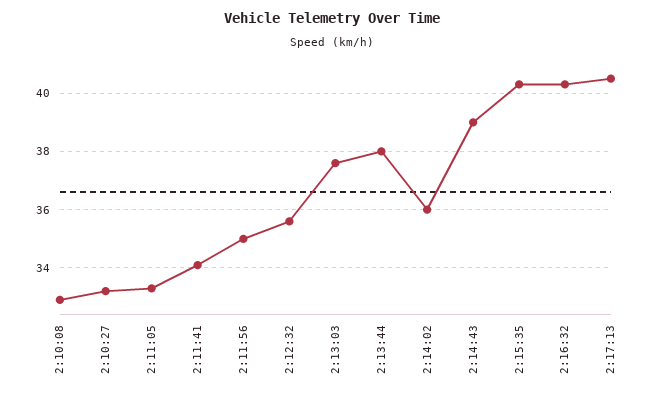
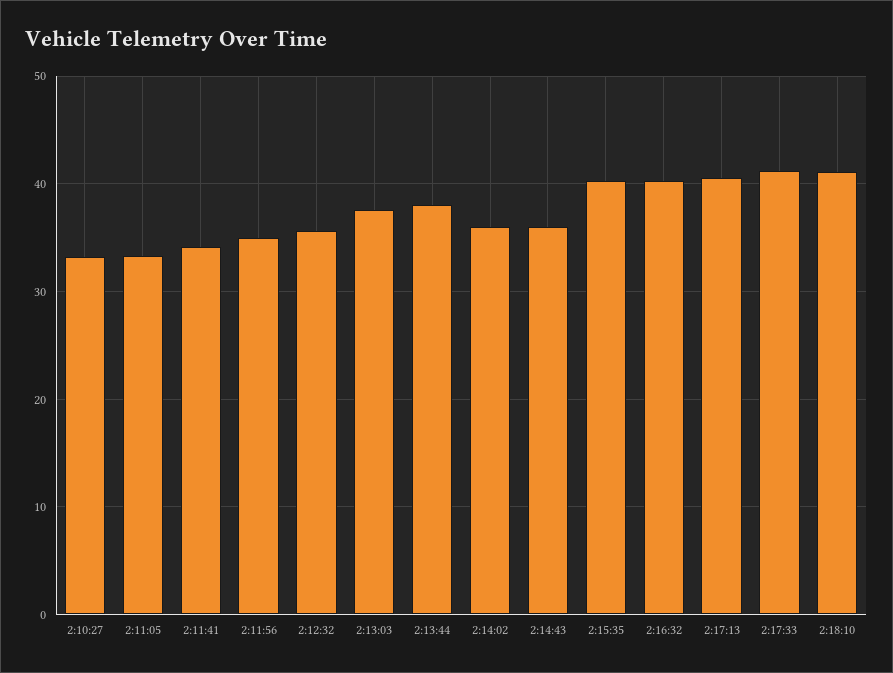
2:10:08: 33 -> none
2:14:43: 39 -> 36
2:17:33: none -> 41
2:18:10: none -> 41

